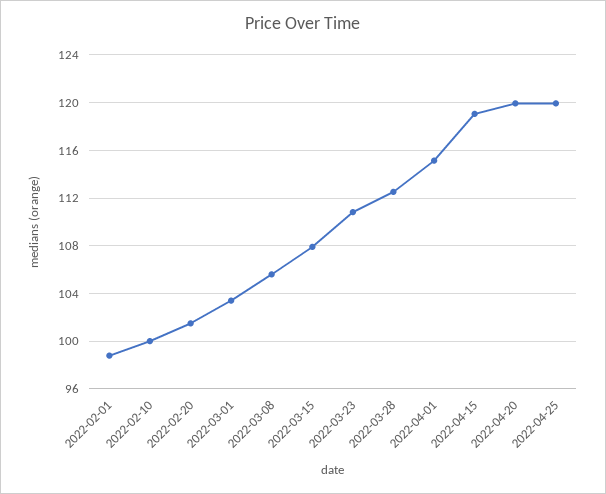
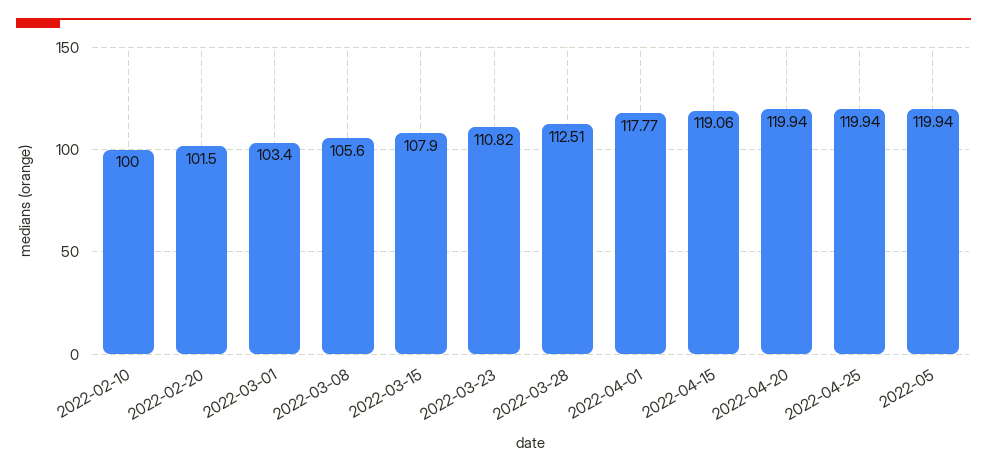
2022-02-01: 99 -> none
2022-04-01: 115 -> 117.77
2022-05: none -> 119.94

